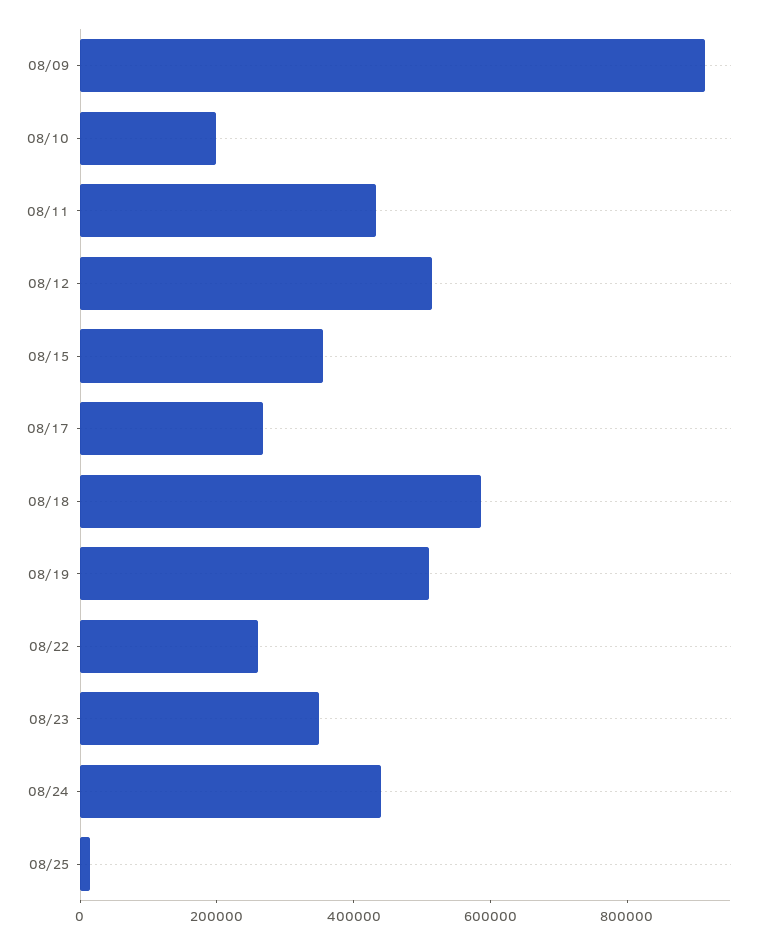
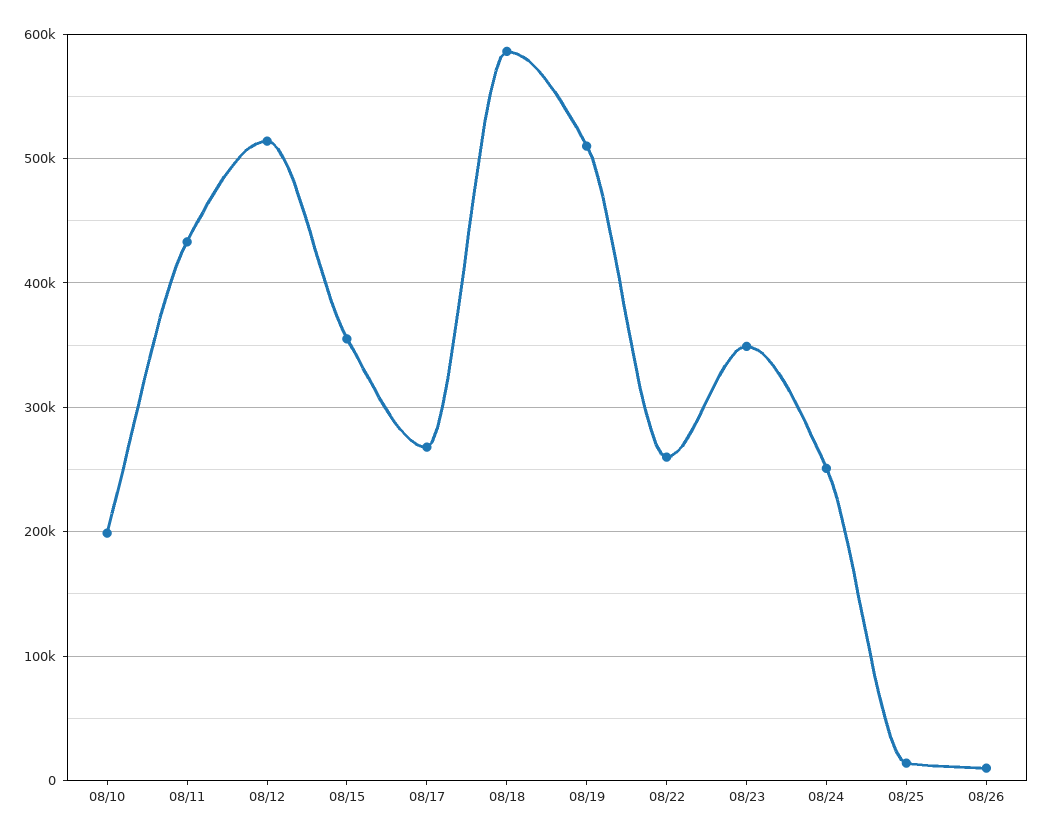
08/09: 900000 -> none
08/24: 450000 -> 250000
08/26: none -> 10000

